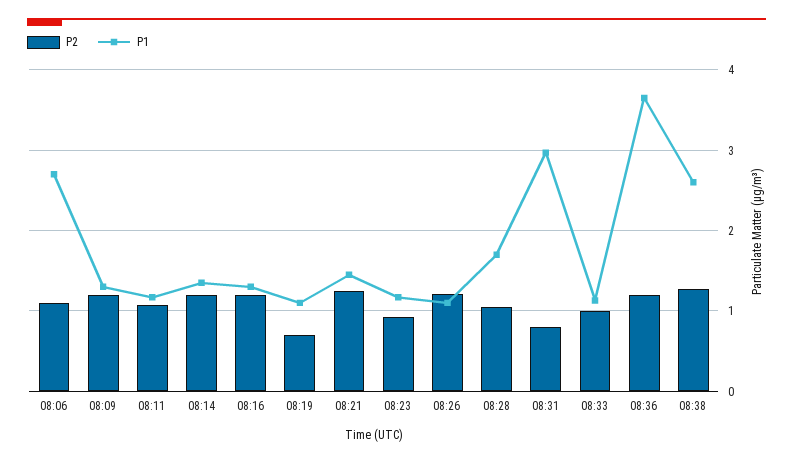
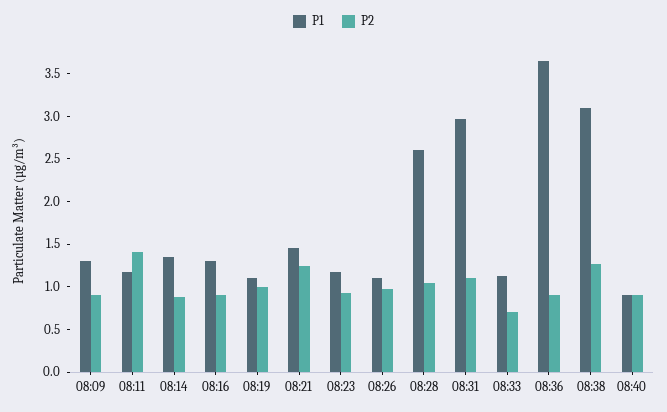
P2, 08:06: 1.1 -> none
P1, 08:06: 2.7 -> none
P2, 08:09: 1.2 -> 0.9
P2, 08:11: 1.1 -> 1.4
P2, 08:14: 1.2 -> 0.9
P2, 08:16: 1.2 -> 0.9
P2, 08:19: 0.7 -> 1
P2, 08:26: 1.2 -> 1
P1, 08:28: 1.7 -> 2.6
P2, 08:31: 0.8 -> 1.1
P2, 08:33: 1 -> 0.7
P2, 08:36: 1.2 -> 0.9
P1, 08:38: 2.6 -> 3.1
P1, 08:40: none -> 0.9
P2, 08:40: none -> 0.9

